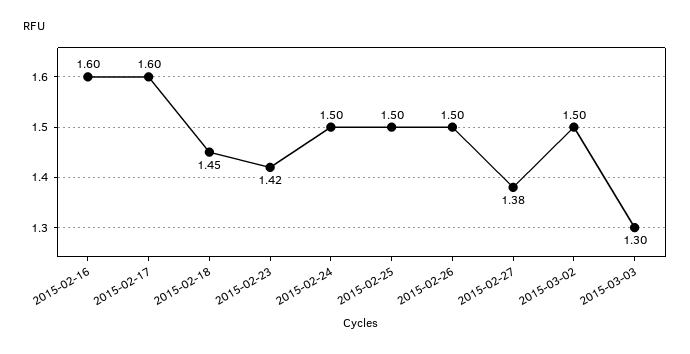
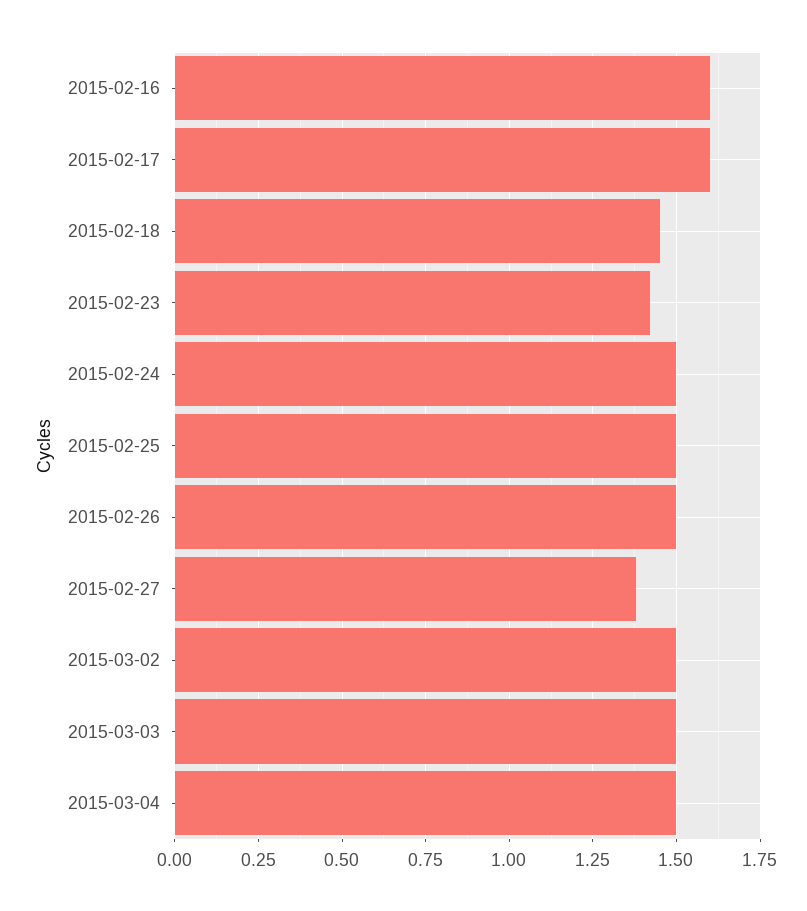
2015-03-03: 1.3 -> 1.5
2015-03-04: none -> 1.5

